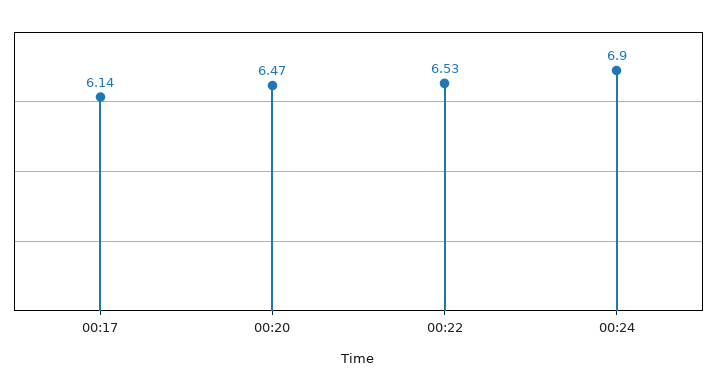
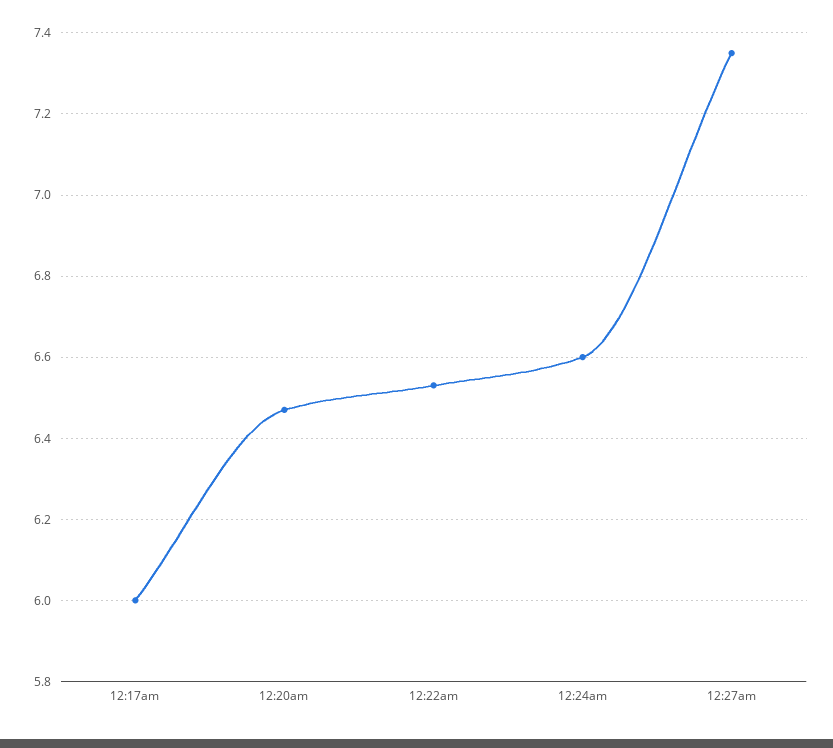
00:17: 6.14 -> 6
00:24: 6.9 -> 6.6
12:27am: none -> 7.35

